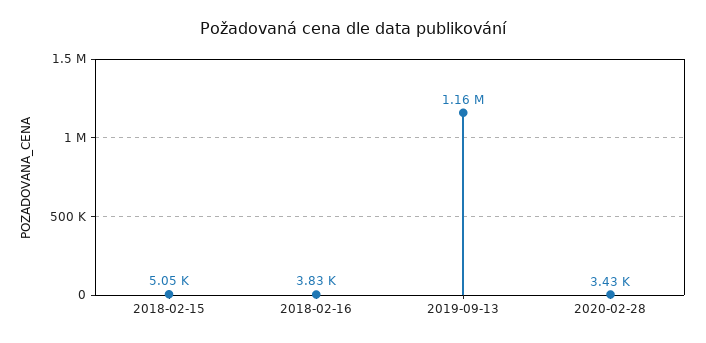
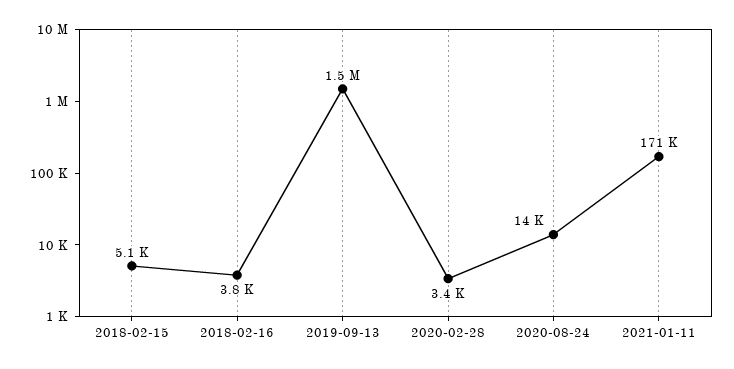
2019-09-13: 1160000 -> 1500000
2020-08-24: none -> 14000
2021-01-11: none -> 171000

